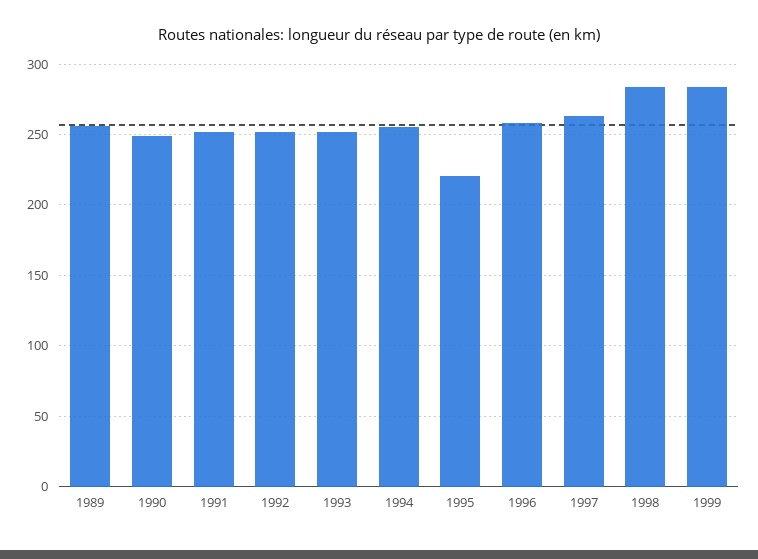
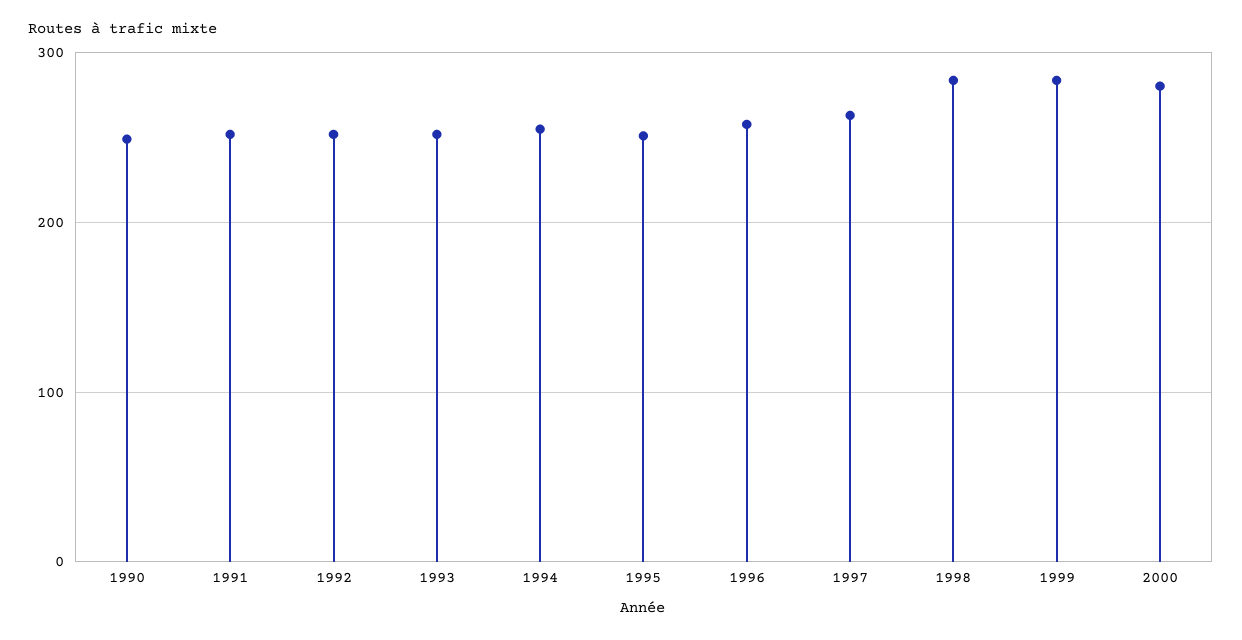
1989: 255 -> none
1995: 220 -> 250
2000: none -> 280

